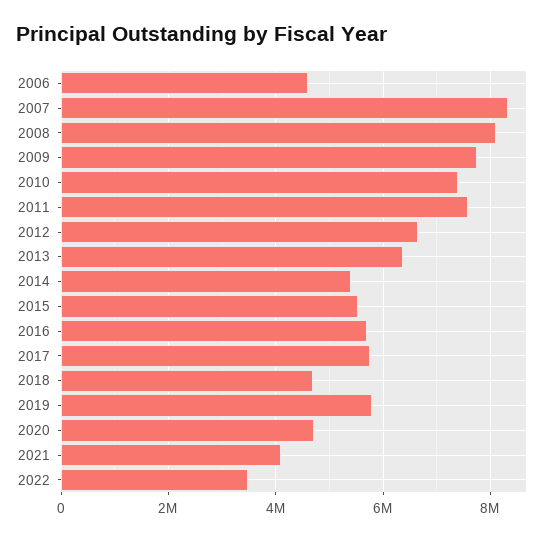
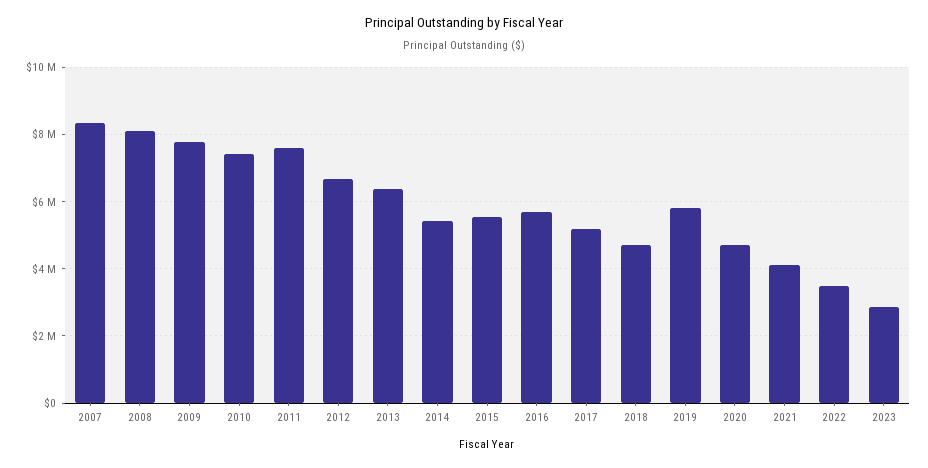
2006: 4600000 -> none
2017: 5800000 -> 5200000
2023: none -> 2800000

